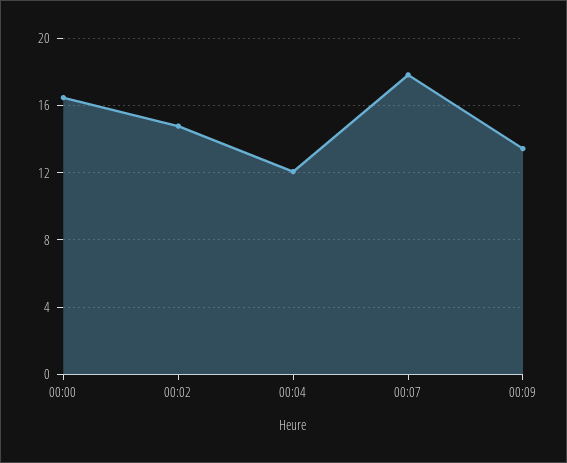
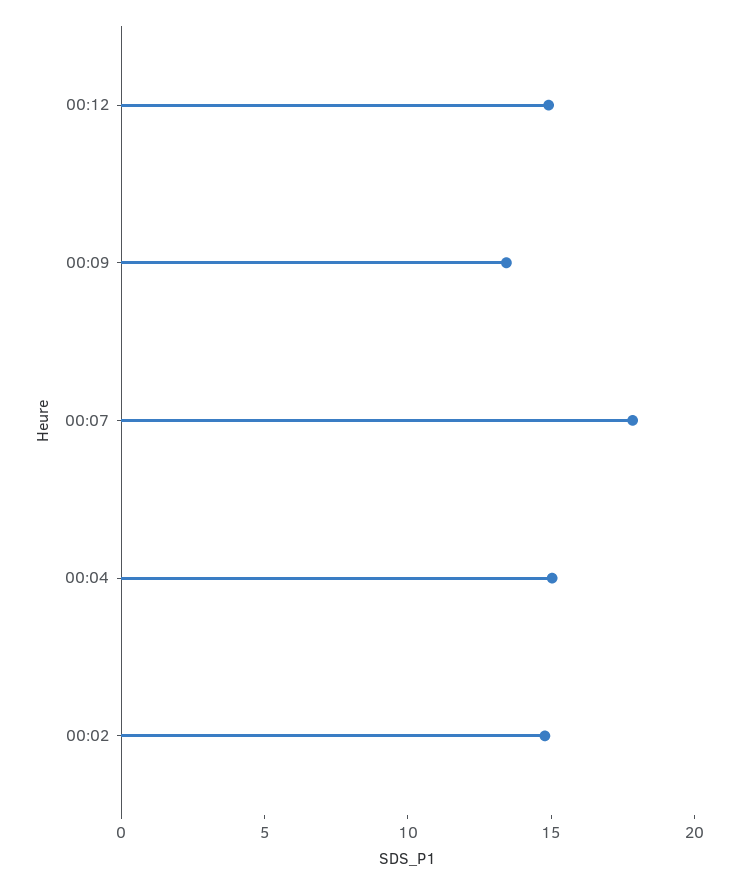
00:00: 16.5 -> none
00:04: 12 -> 15
00:12: none -> 15

